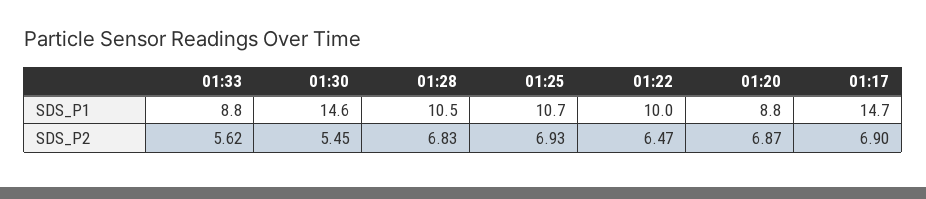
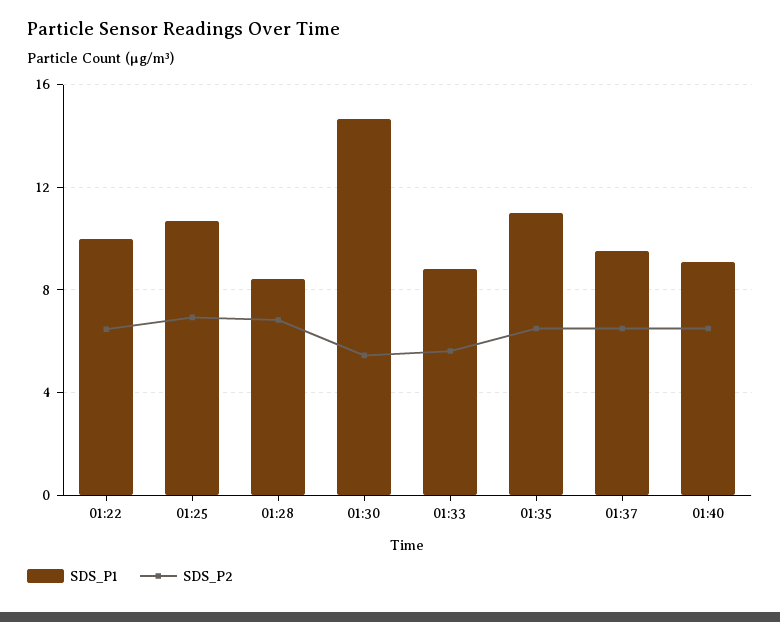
SDS_P1, 01:28: 10.5 -> 8.5
SDS_P1, 01:20: 8.8 -> none
SDS_P1, 01:17: 14.7 -> none
SDS_P2, 01:20: 6.87 -> none
SDS_P2, 01:17: 6.9 -> none
SDS_P1, 01:35: none -> 11
SDS_P2, 01:35: none -> 6.5
SDS_P1, 01:37: none -> 9.5
SDS_P2, 01:37: none -> 6.5
SDS_P1, 01:40: none -> 9
SDS_P2, 01:40: none -> 6.5

